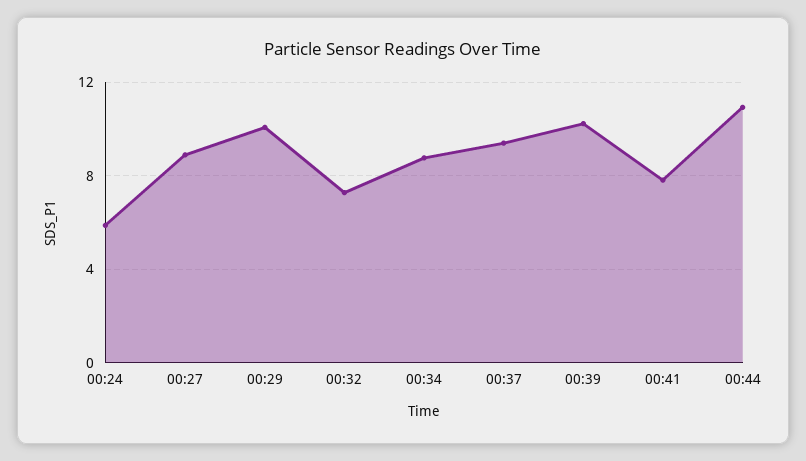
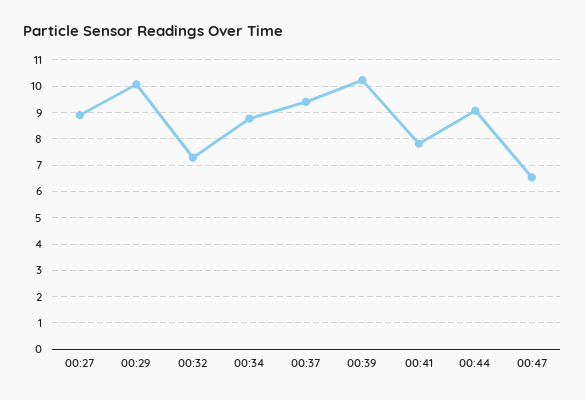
00:24: 6 -> none
00:44: 11 -> 9
00:47: none -> 6.5

